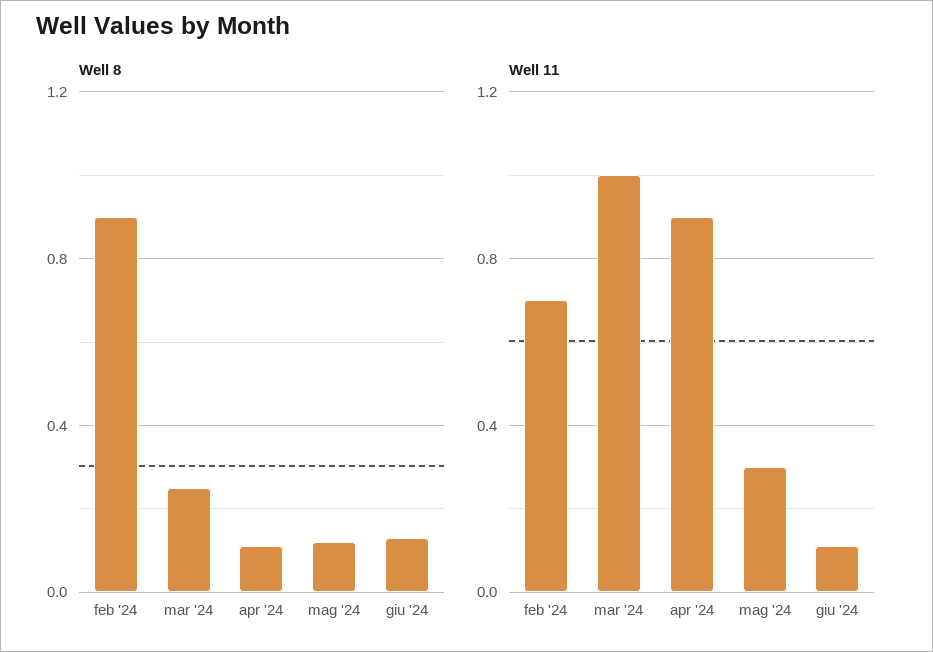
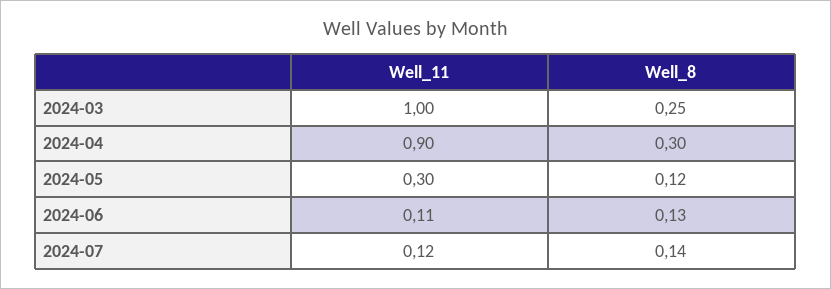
Well 8, feb '24: 0.9 -> none
Well 8, apr '24: 0.1 -> 0.3
Well 11, feb '24: 0.7 -> none
Well 11, 2024-07: none -> 0.12
Well 8, 2024-07: none -> 0.14

